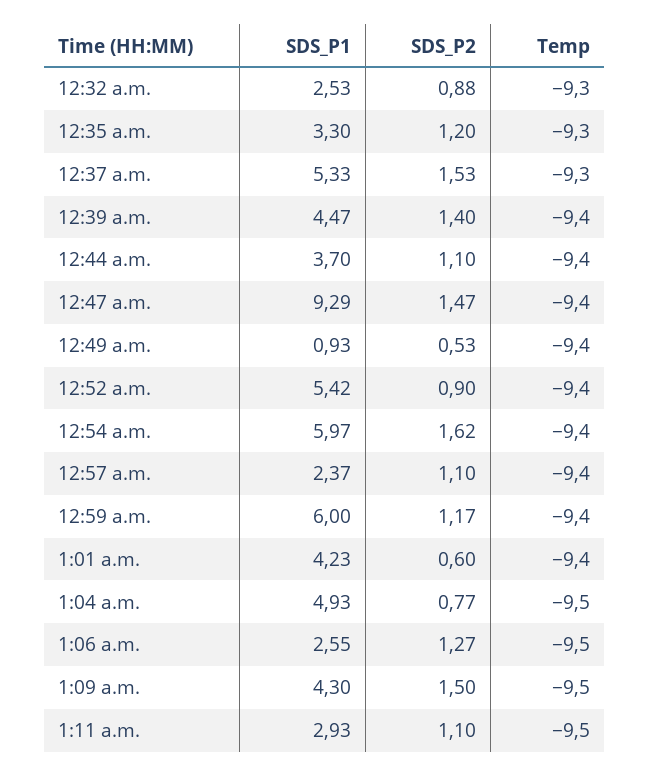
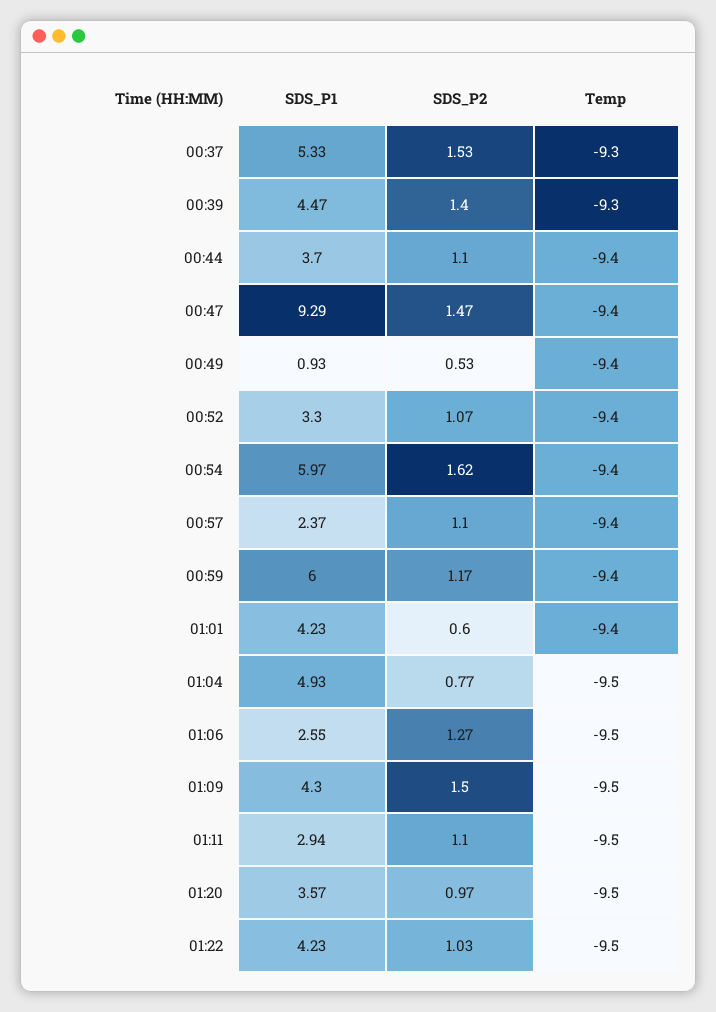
SDS_P1, 12:32 a.m.: 2.53 -> none
SDS_P2, 12:32 a.m.: 0.88 -> none
Temp, 12:32 a.m.: -9.3 -> none
SDS_P1, 12:35 a.m.: 3.3 -> none
SDS_P2, 12:35 a.m.: 1.2 -> none
Temp, 12:35 a.m.: -9.3 -> none
Temp, 12:39 a.m.: -9.4 -> -9.3
SDS_P1, 12:52 a.m.: 5.42 -> 3.3
SDS_P2, 12:52 a.m.: 0.9 -> 1.07
SDS_P1, 1:11 a.m.: 2.93 -> 2.94
SDS_P1, 01:20: none -> 3.57
SDS_P2, 01:20: none -> 0.97
Temp, 01:20: none -> -9.5
SDS_P1, 01:22: none -> 4.23
SDS_P2, 01:22: none -> 1.03
Temp, 01:22: none -> -9.5

